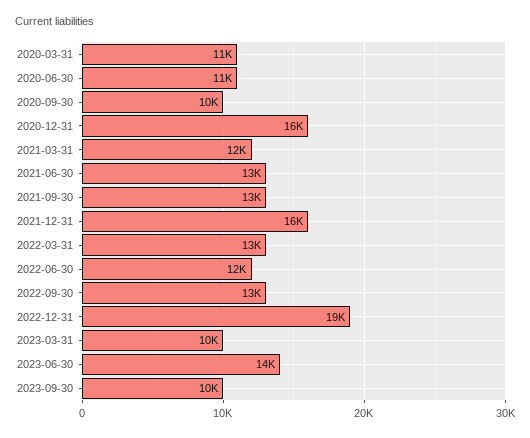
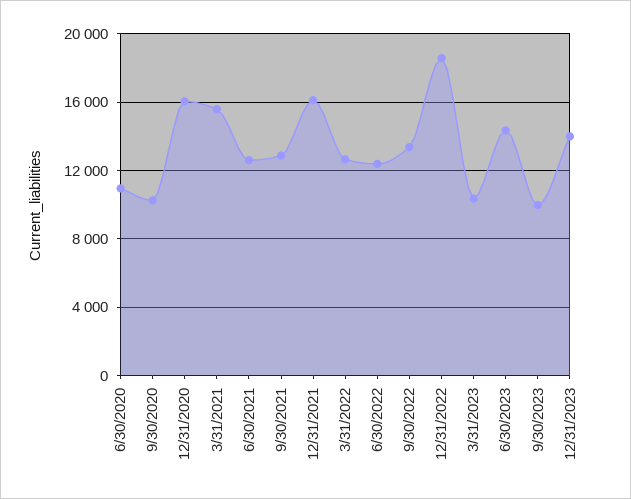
2020-03-31: 11000 -> none
2021-03-31: 12000 -> 15500
12/31/2023: none -> 14000

